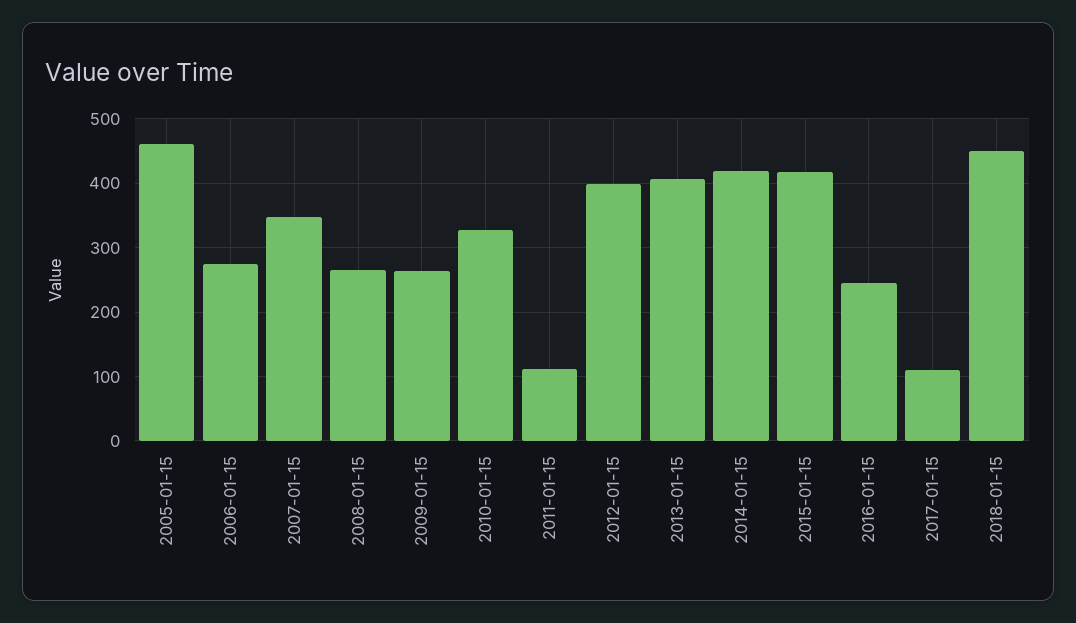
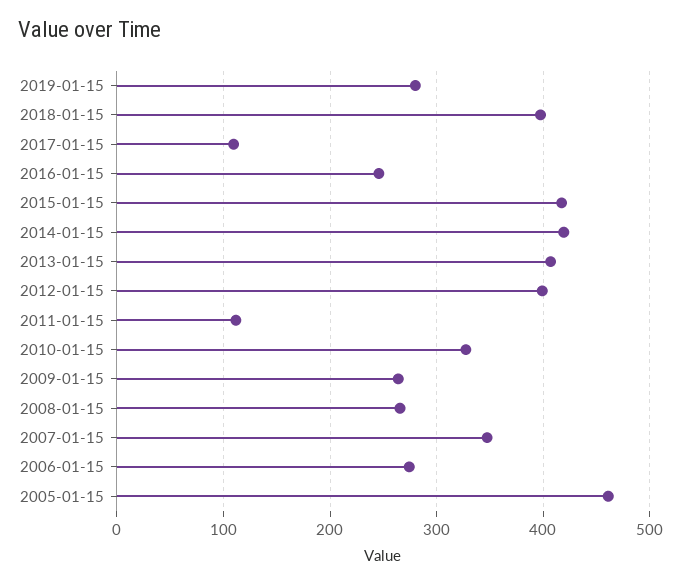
2018-01-15: 450 -> 400
2019-01-15: none -> 280

